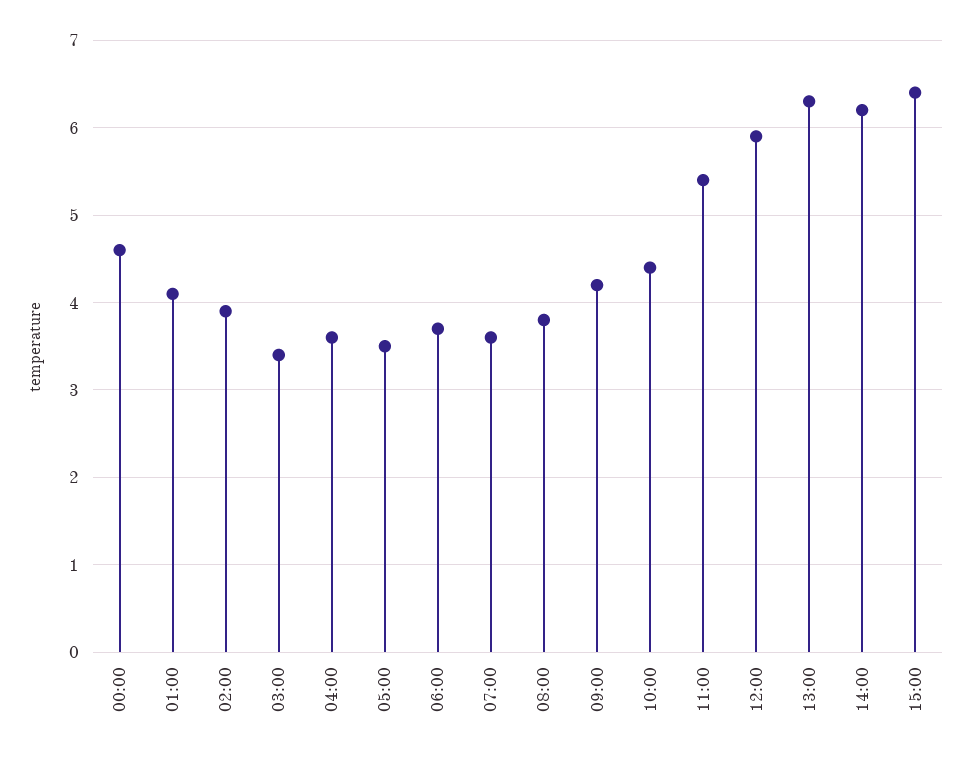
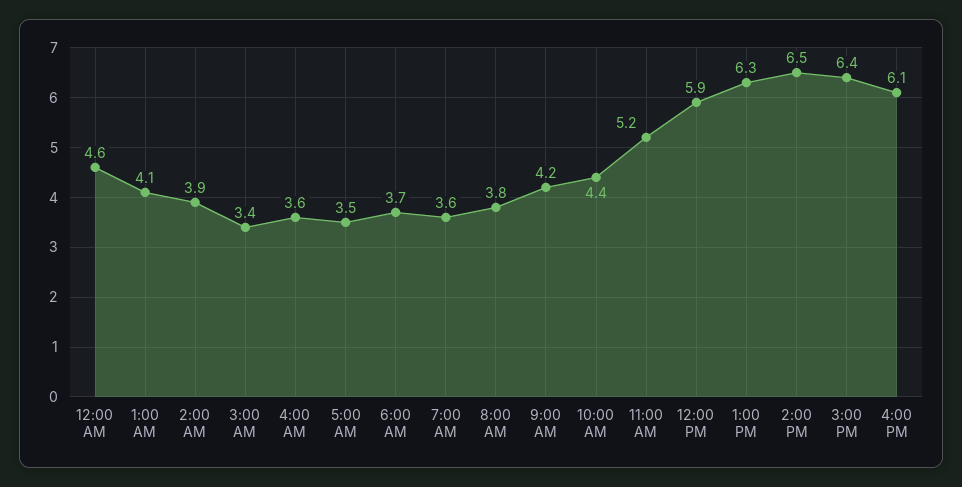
11:00: 5.4 -> 5.2
14:00: 6.2 -> 6.5
4:00 PM: none -> 6.1

